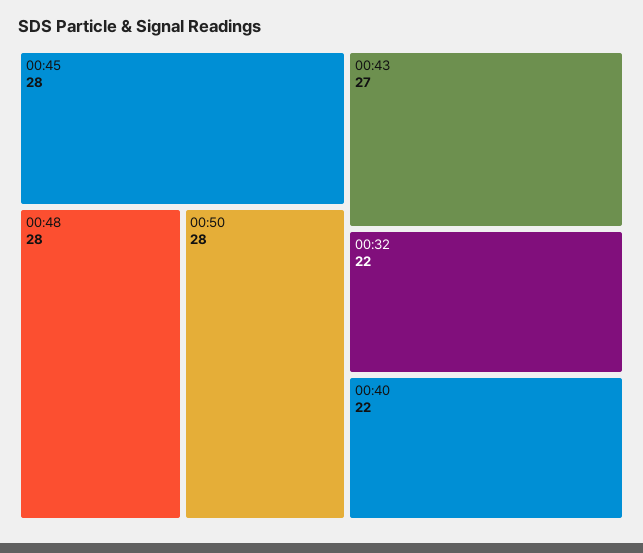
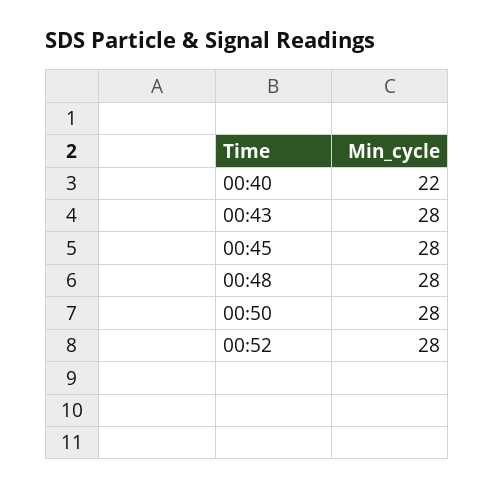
00:43: 27 -> 28
00:32: 22 -> none
00:52: none -> 28

